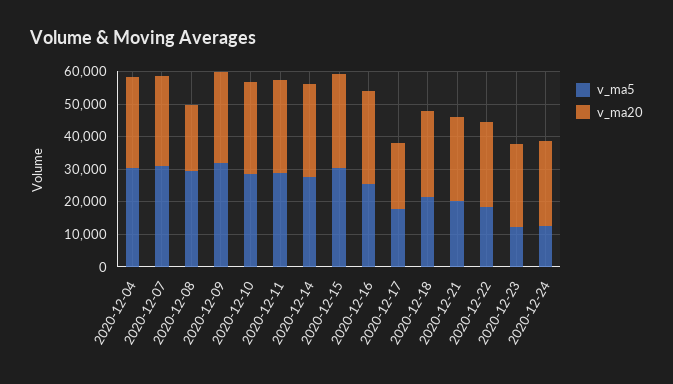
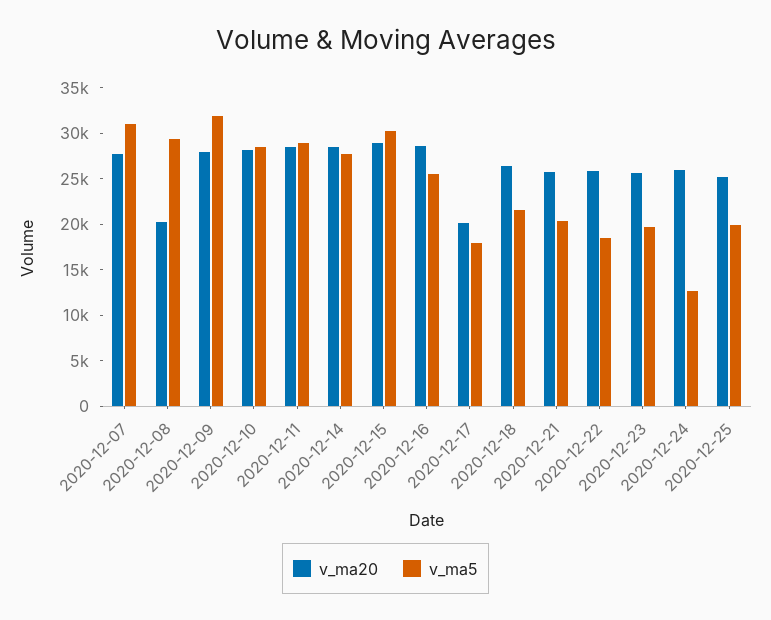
v_ma5, 2020-12-04: 30000 -> none
v_ma20, 2020-12-04: 27500 -> none
v_ma5, 2020-12-23: 12500 -> 20000
v_ma20, 2020-12-25: none -> 25000
v_ma5, 2020-12-25: none -> 20000

